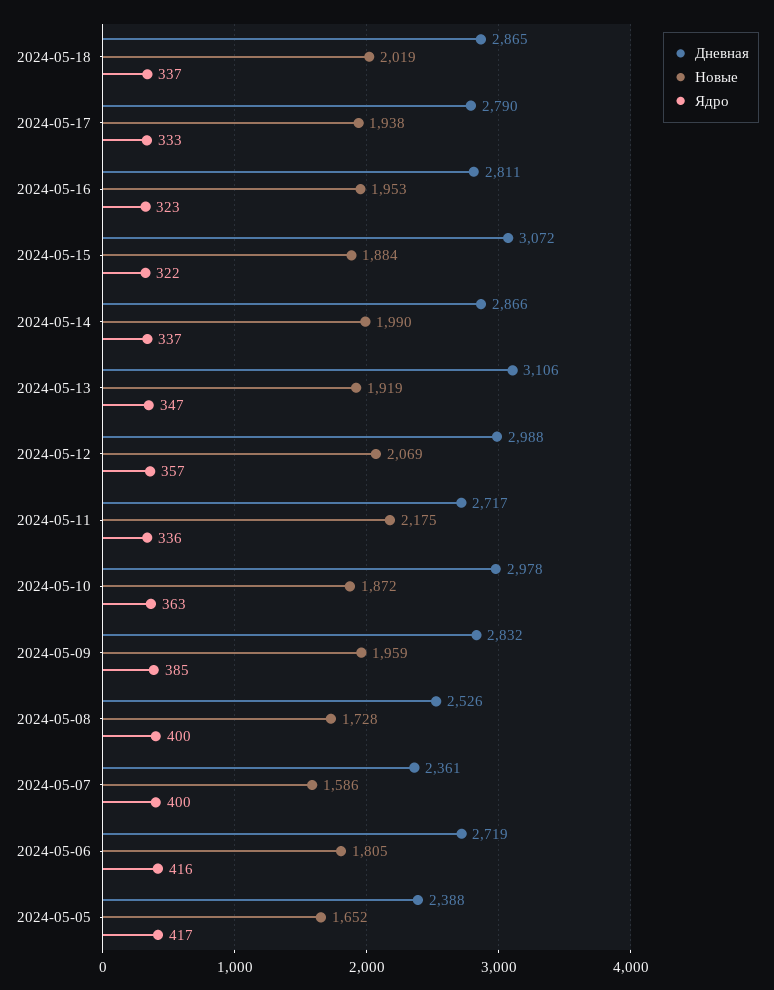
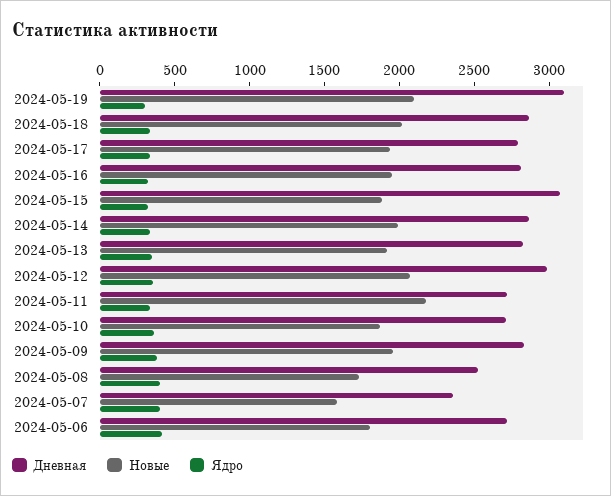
Дневная, 2024-05-13: 3106 -> 2800
Дневная, 2024-05-10: 2978 -> 2700
Дневная, 2024-05-05: 2388 -> none
Новые, 2024-05-05: 1652 -> none
Ядро, 2024-05-05: 417 -> none
Дневная, 2024-05-19: none -> 3100
Новые, 2024-05-19: none -> 2100
Ядро, 2024-05-19: none -> 300

